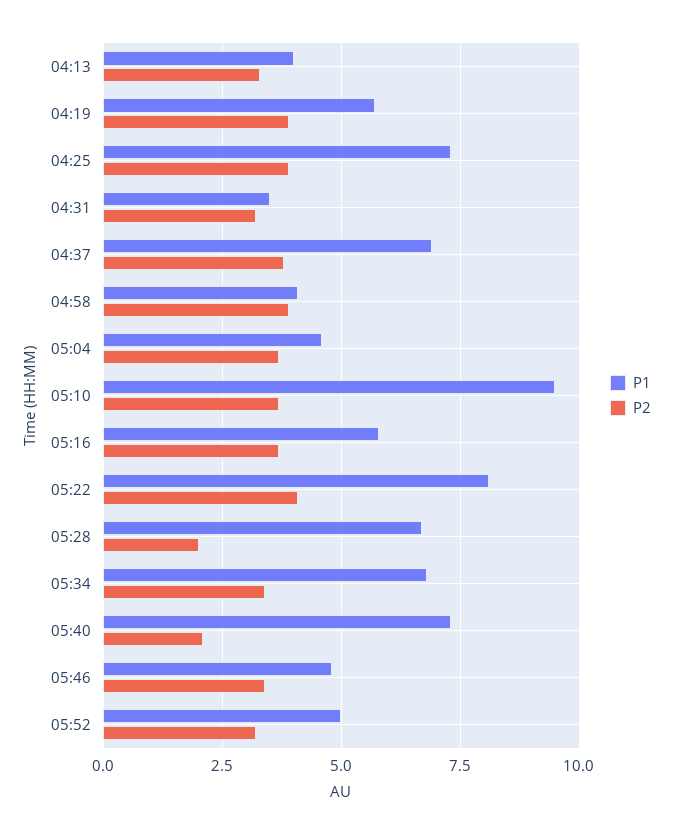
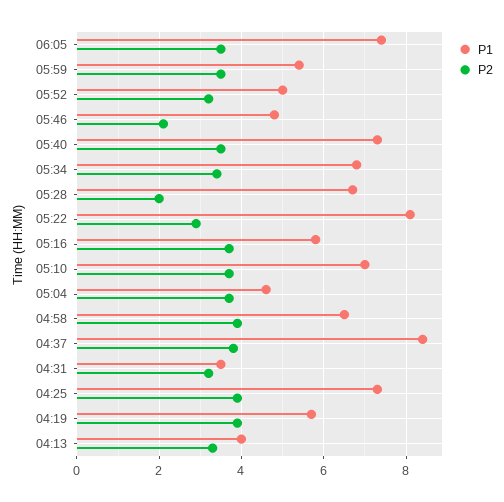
P1, 04:37: 7 -> 8.5
P1, 04:58: 4 -> 6.5
P1, 05:10: 9.5 -> 7
P2, 05:22: 4 -> 3
P2, 05:40: 2 -> 3.5
P2, 05:46: 3.5 -> 2
P1, 06:05: none -> 7.5
P2, 06:05: none -> 3.5
P1, 05:59: none -> 5.5
P2, 05:59: none -> 3.5

